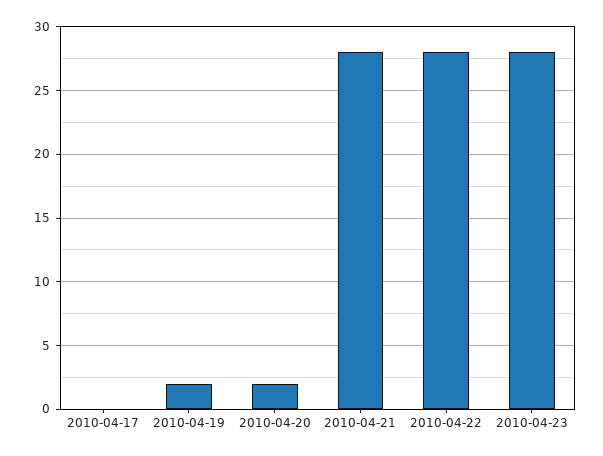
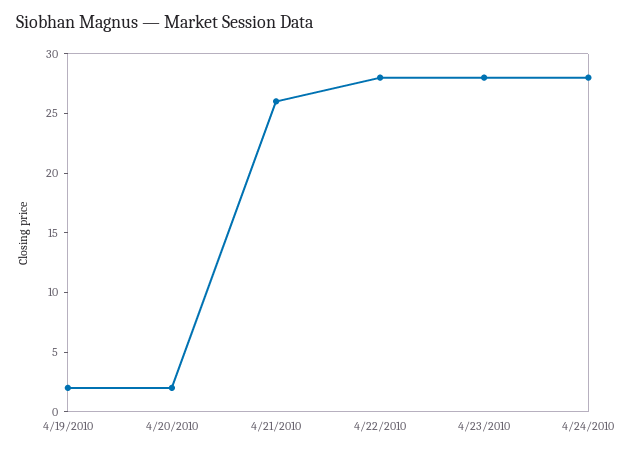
2010-04-17: 0 -> none
2010-04-21: 28 -> 26
4/24/2010: none -> 28

